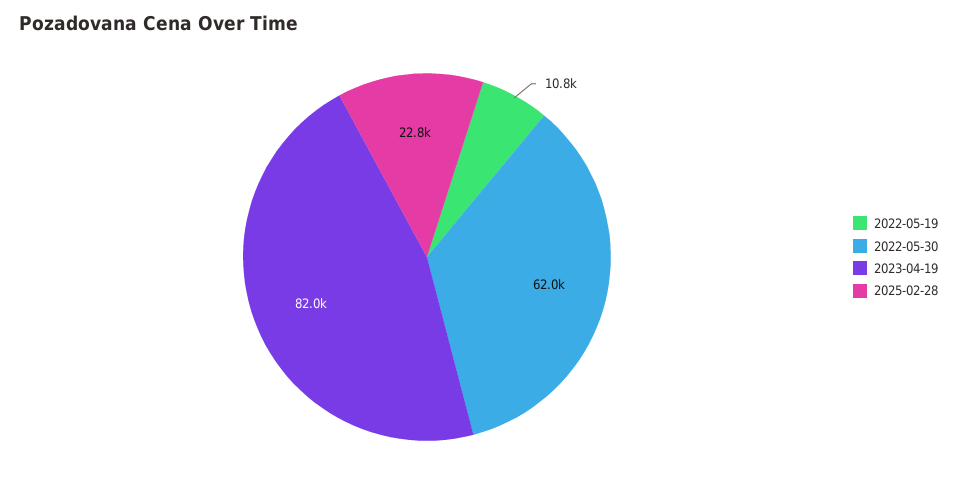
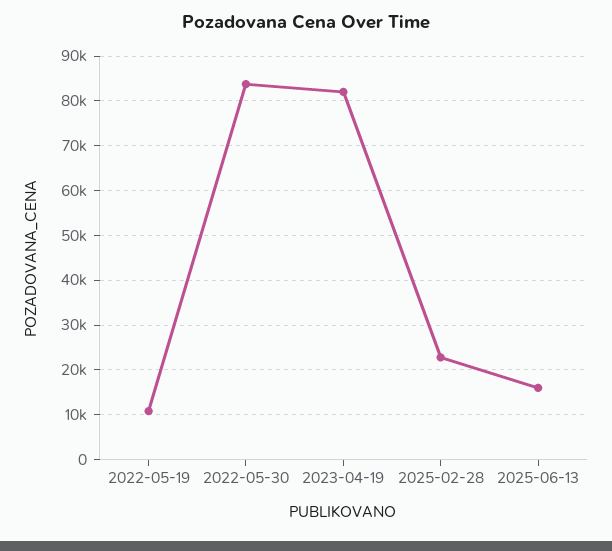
2022-05-30: 62000 -> 84000
2025-06-13: none -> 16000

